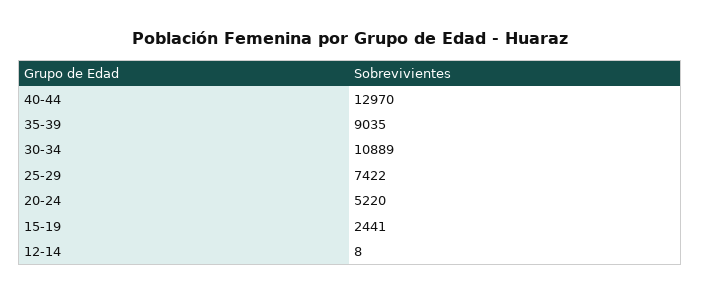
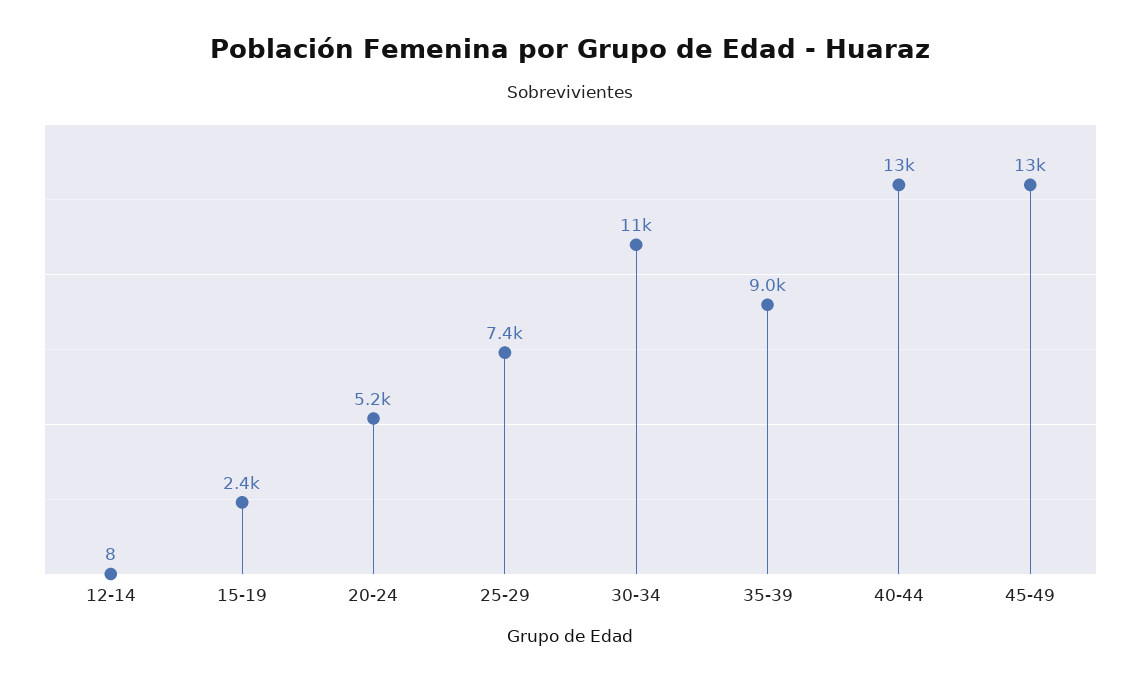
45-49: none -> 13000

